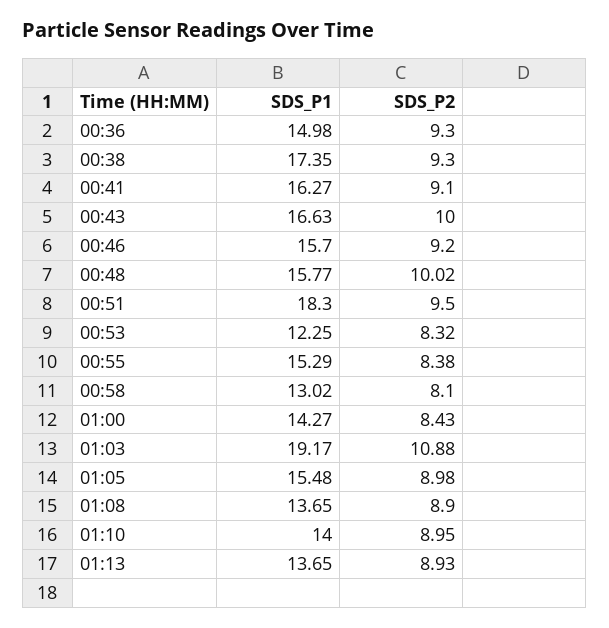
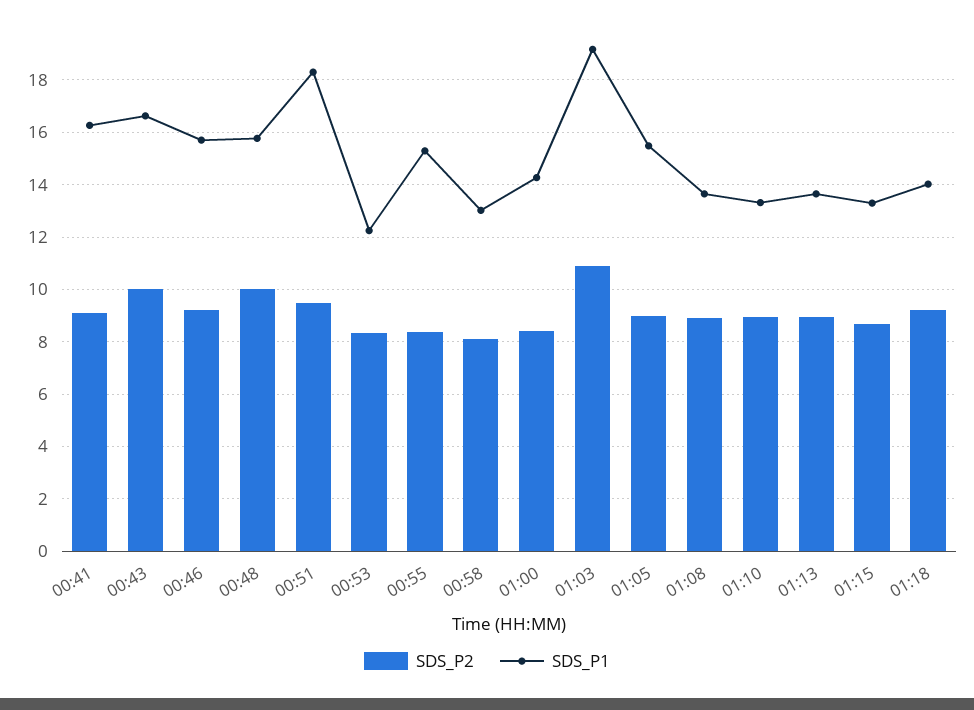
SDS_P1, 00:36: 14.98 -> none
SDS_P2, 00:36: 9.3 -> none
SDS_P1, 00:38: 17.35 -> none
SDS_P2, 00:38: 9.3 -> none
SDS_P1, 01:10: 14 -> 13.25
SDS_P2, 01:15: none -> 8.75
SDS_P1, 01:15: none -> 13.25
SDS_P2, 01:18: none -> 9.25
SDS_P1, 01:18: none -> 14

